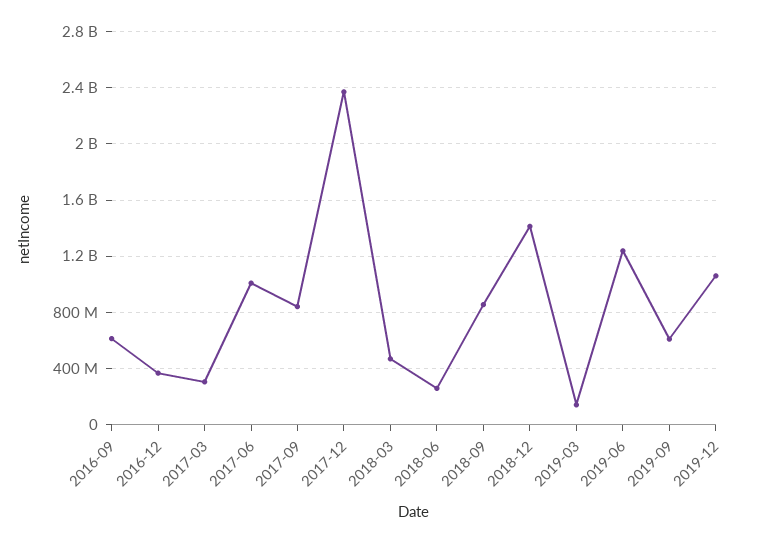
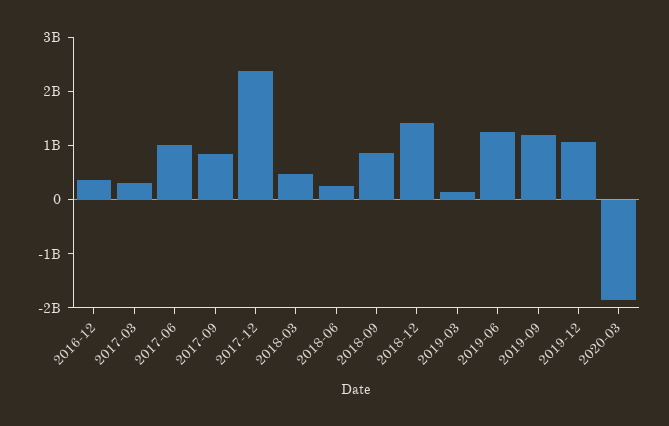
2016-09: 600000000 -> none
2019-09: 600000000 -> 1200000000
2020-03: none -> -1800000000

